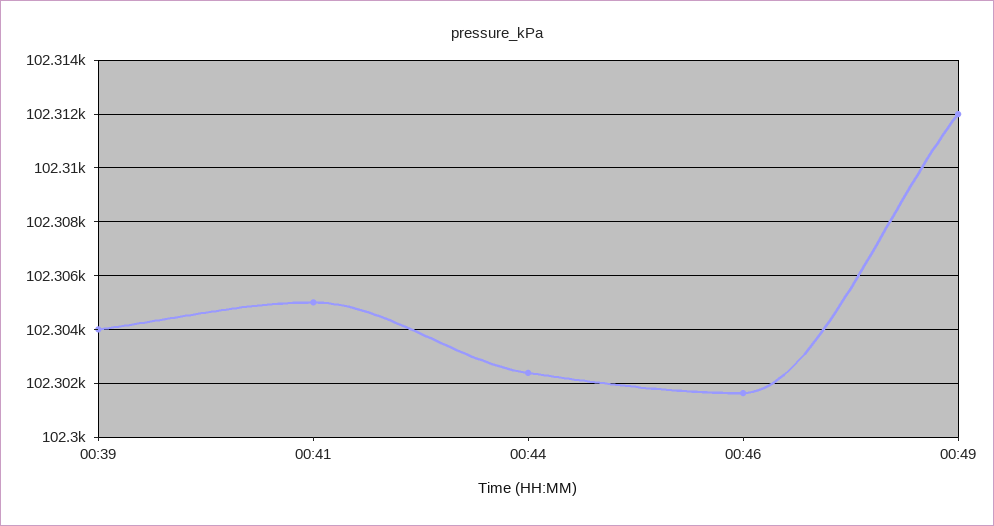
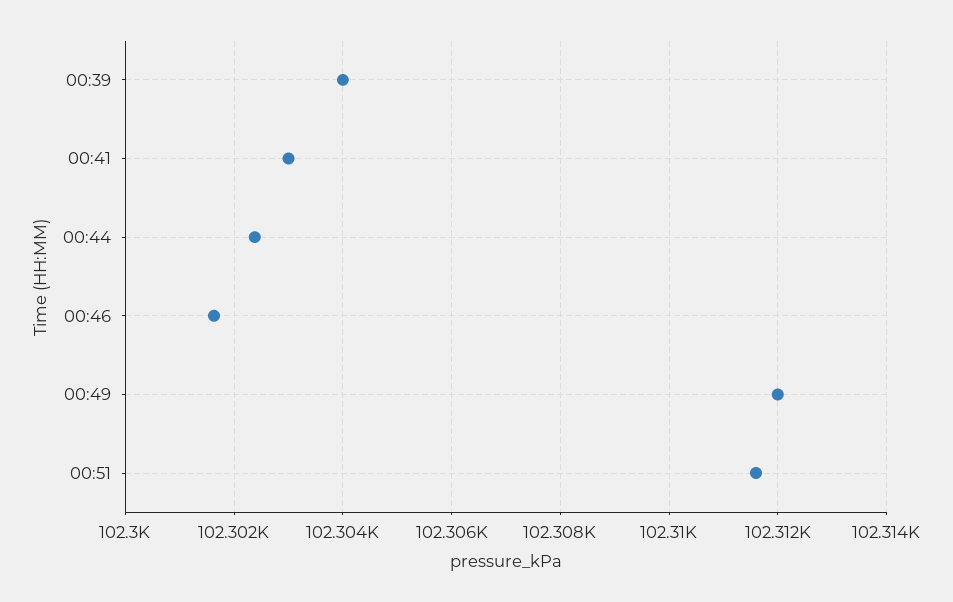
00:41: 102305 -> 102303
00:51: none -> 102311.6

